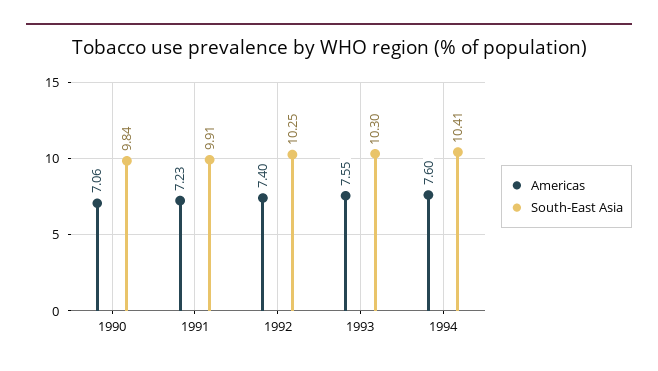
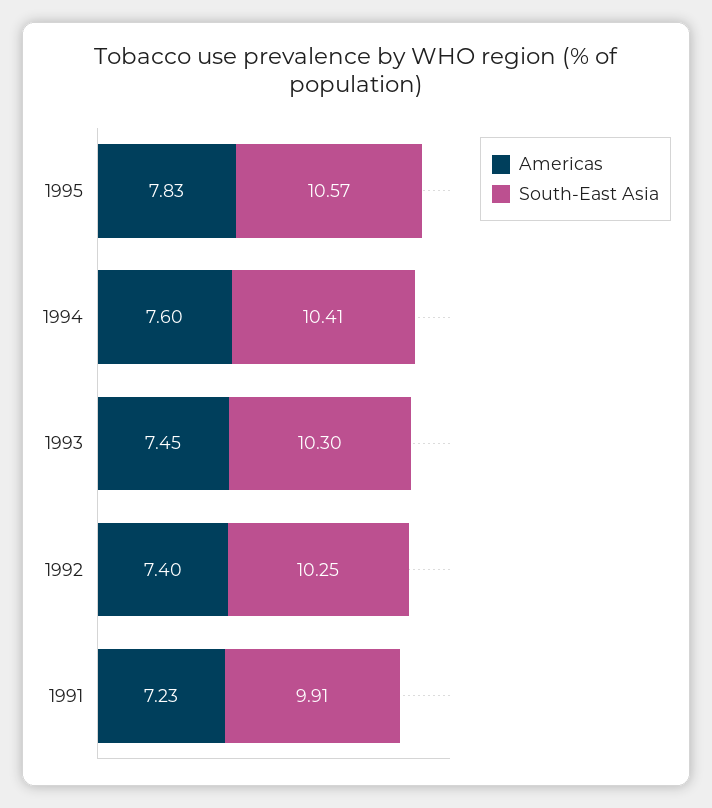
Americas, 1990: 7.06 -> none
South-East Asia, 1990: 9.84 -> none
Americas, 1993: 7.55 -> 7.45
Americas, 1995: none -> 7.83
South-East Asia, 1995: none -> 10.57

